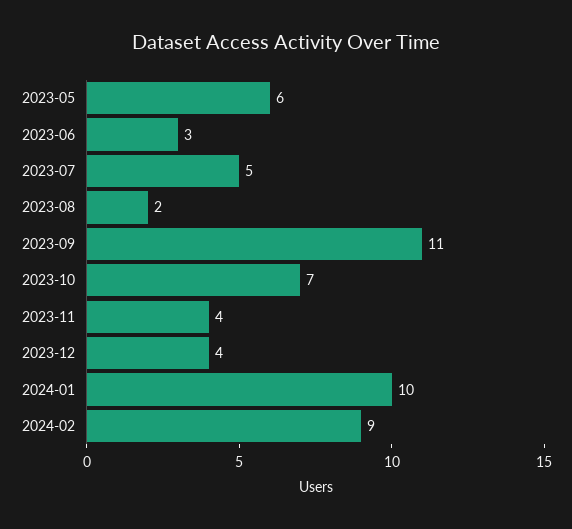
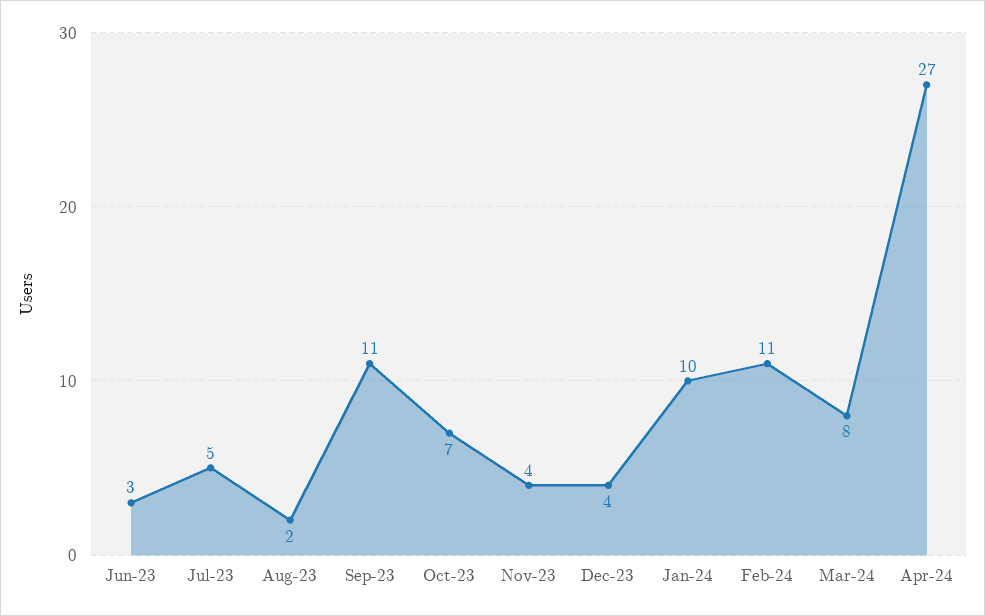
2023-05: 6 -> none
2024-02: 9 -> 11
Mar-24: none -> 8
Apr-24: none -> 27

